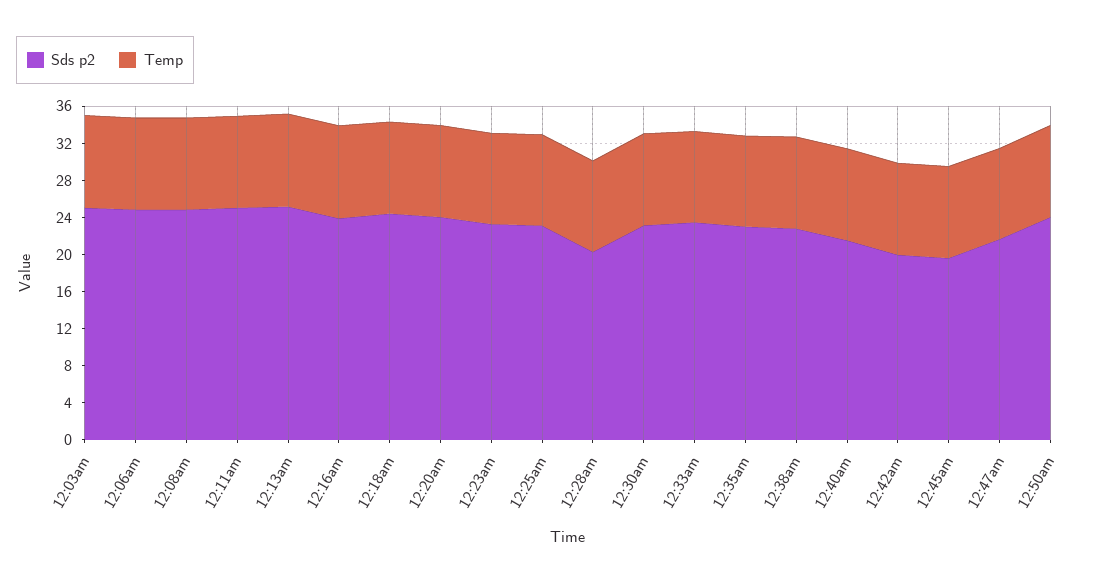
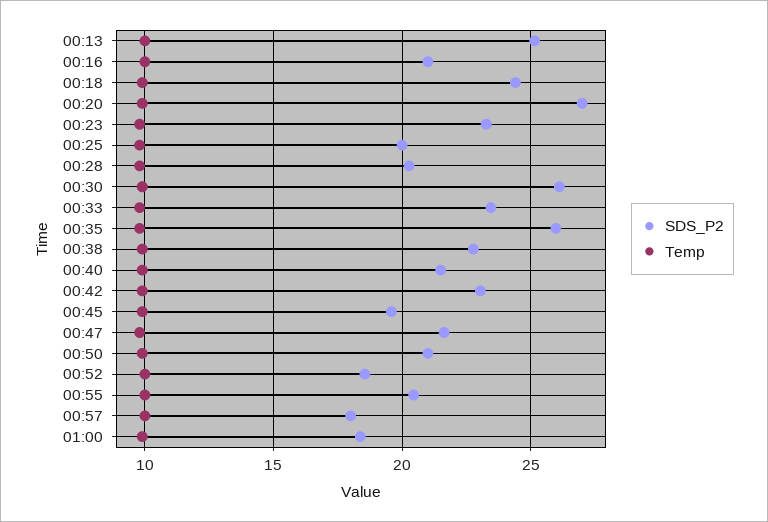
Sds p2, 12:03am: 25 -> none
Temp, 12:03am: 10 -> none
Sds p2, 12:06am: 25 -> none
Temp, 12:06am: 10 -> none
Sds p2, 12:08am: 25 -> none
Temp, 12:08am: 10 -> none
Sds p2, 12:11am: 25 -> none
Temp, 12:11am: 10 -> none
Sds p2, 12:16am: 24 -> 21
Sds p2, 12:20am: 24 -> 27
Sds p2, 12:25am: 23 -> 20
Sds p2, 12:30am: 23 -> 26
Sds p2, 12:35am: 23 -> 26
Sds p2, 12:42am: 20 -> 23
Sds p2, 12:50am: 24 -> 21
Sds p2, 00:52: none -> 18.5
Temp, 00:52: none -> 10
Sds p2, 00:55: none -> 20.5
Temp, 00:55: none -> 10
Sds p2, 00:57: none -> 18
Temp, 00:57: none -> 10
Sds p2, 01:00: none -> 18.5
Temp, 01:00: none -> 10

